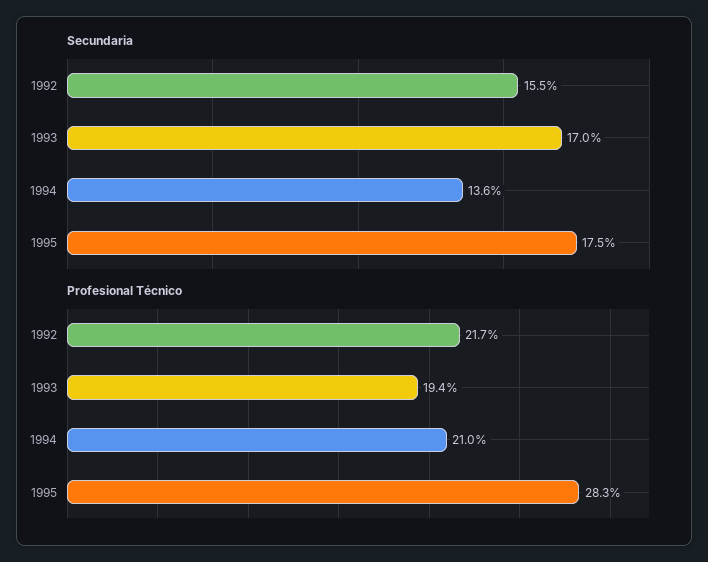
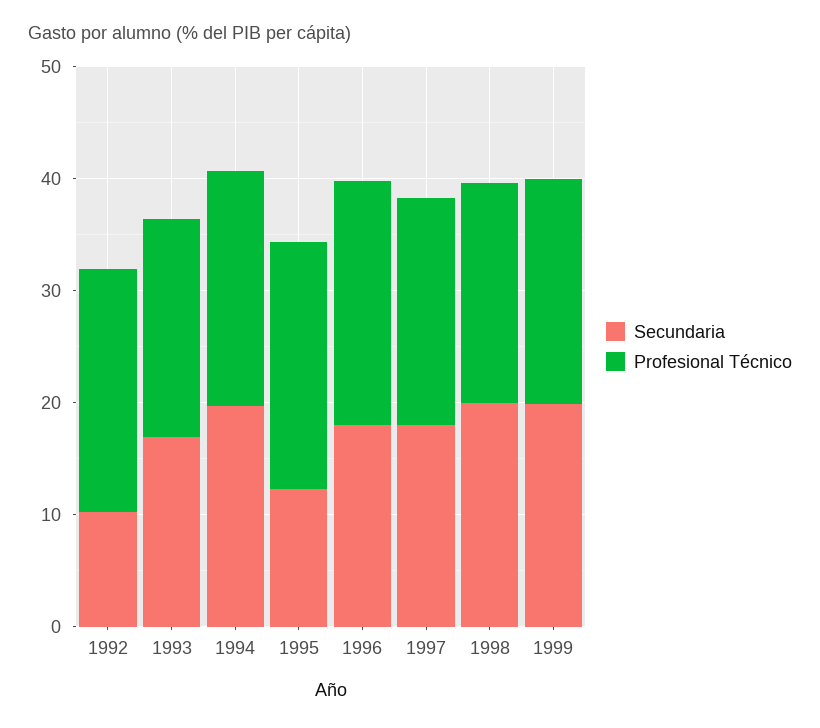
Secundaria, 1992: 15.5 -> 10
Secundaria, 1994: 13.6 -> 20
Secundaria, 1995: 17.5 -> 12
Profesional Técnico, 1995: 28.3 -> 22
Secundaria, 1996: none -> 18
Profesional Técnico, 1996: none -> 22
Secundaria, 1997: none -> 18
Profesional Técnico, 1997: none -> 20
Secundaria, 1998: none -> 20
Profesional Técnico, 1998: none -> 20
Secundaria, 1999: none -> 20
Profesional Técnico, 1999: none -> 20

